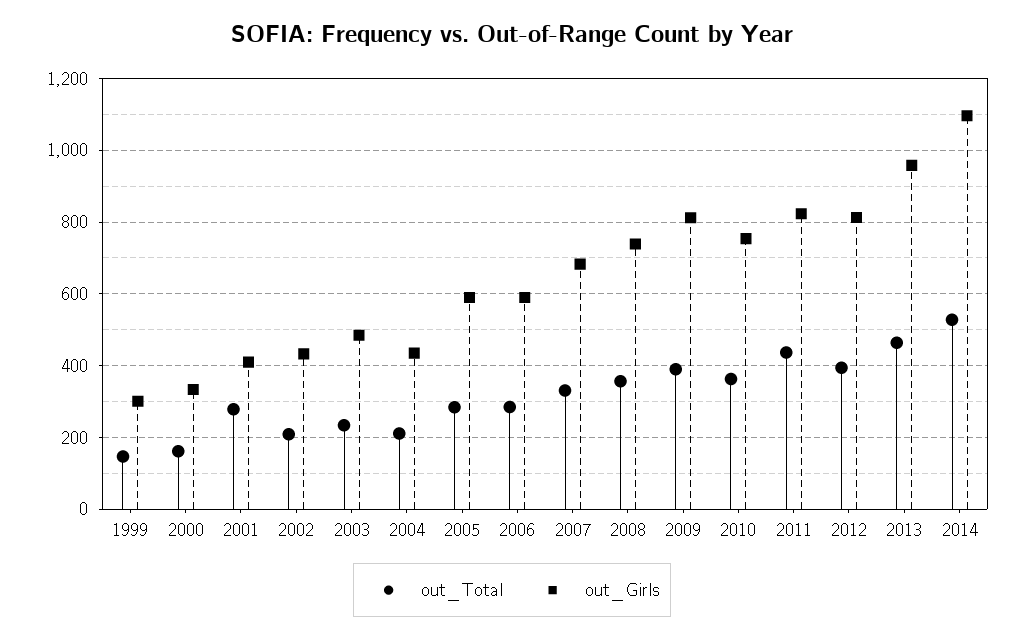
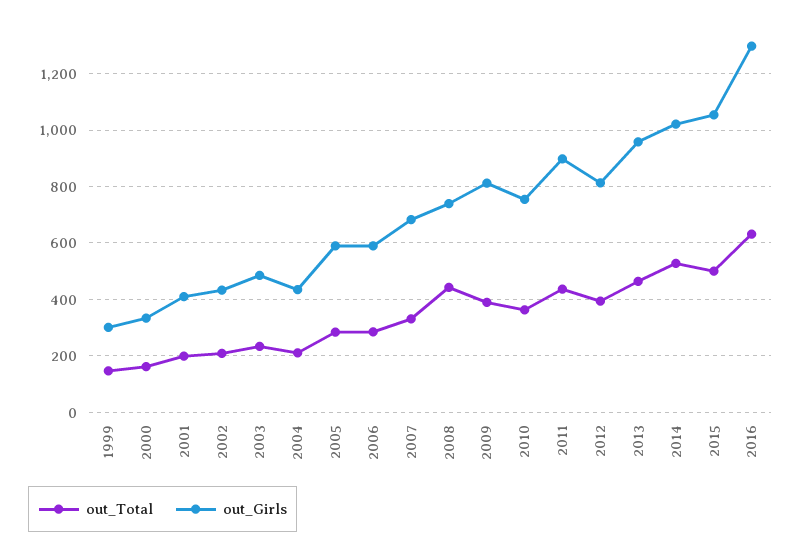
out_Total, 2001: 280 -> 200
out_Total, 2008: 360 -> 450
out_Girls, 2011: 820 -> 900
out_Girls, 2014: 1100 -> 1025
out_Total, 2015: none -> 500
out_Girls, 2015: none -> 1050
out_Total, 2016: none -> 625
out_Girls, 2016: none -> 1300

